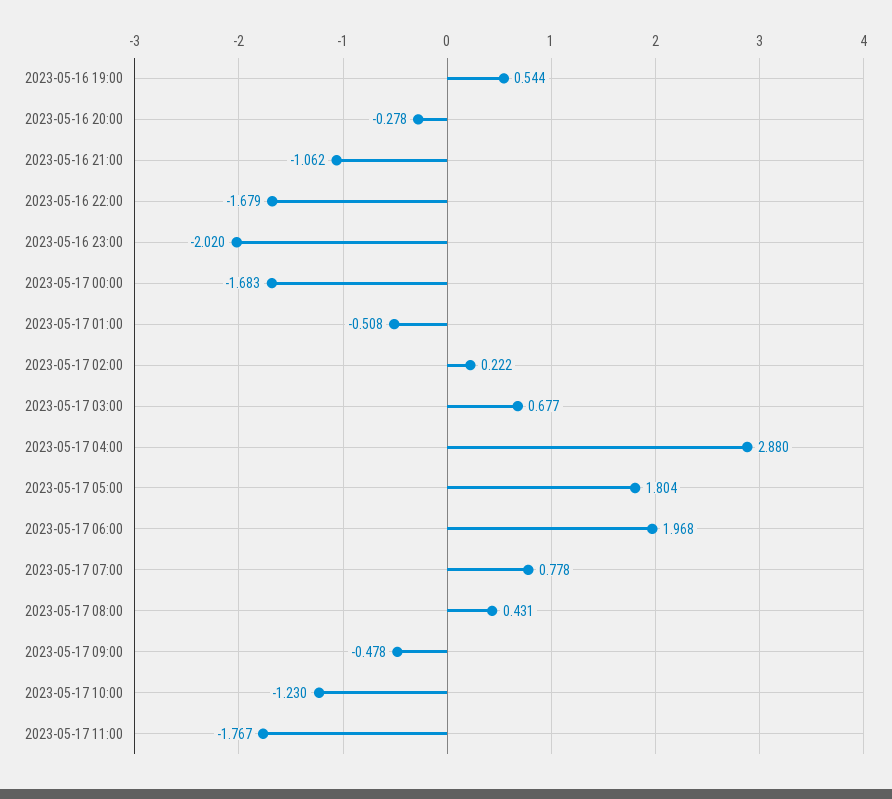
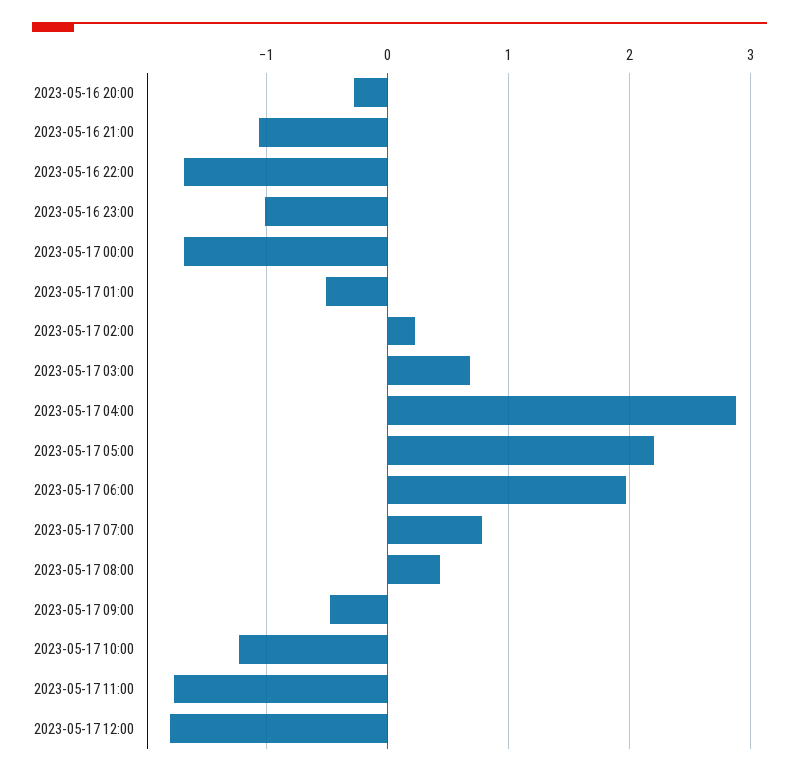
2023-05-16 19:00: 0.544 -> none
2023-05-16 23:00: -2.02 -> -1
2023-05-17 05:00: 1.804 -> 2.2
2023-05-17 12:00: none -> -1.8

